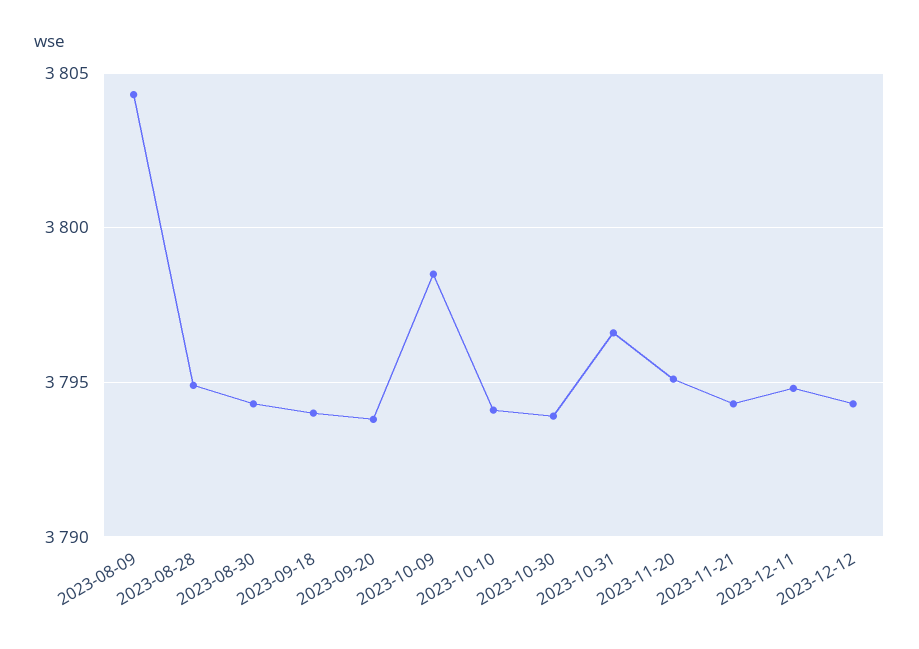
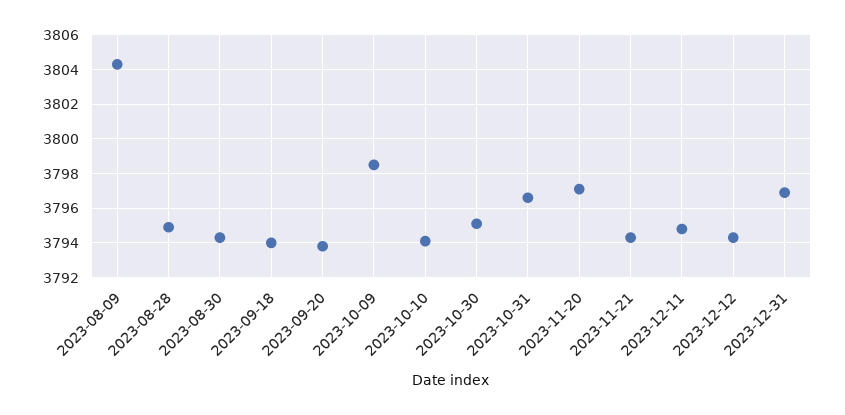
2023-10-30: 3794 -> 3795
2023-11-20: 3795 -> 3797
2023-12-31: none -> 3797

